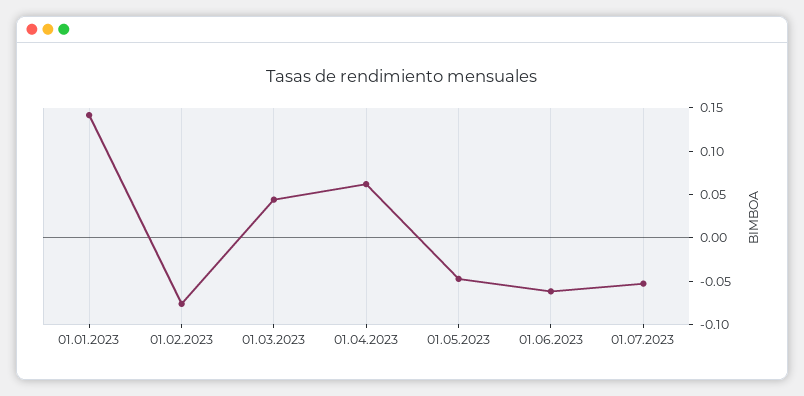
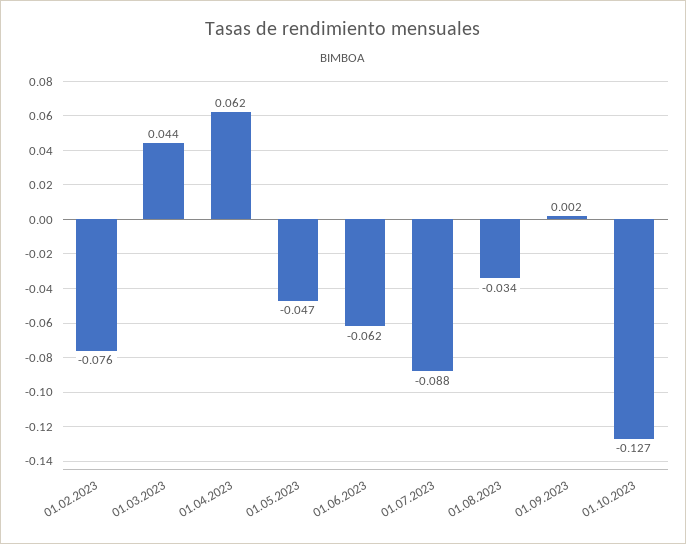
01.01.2023: 0.14 -> none
01.07.2023: -0.05 -> -0.088
01.08.2023: none -> -0.034
01.09.2023: none -> 0.002
01.10.2023: none -> -0.127

